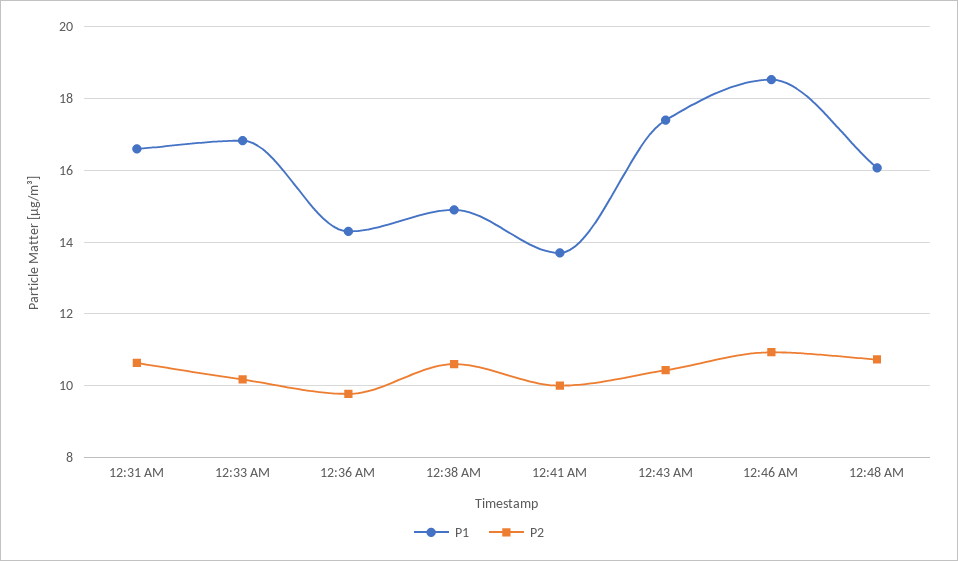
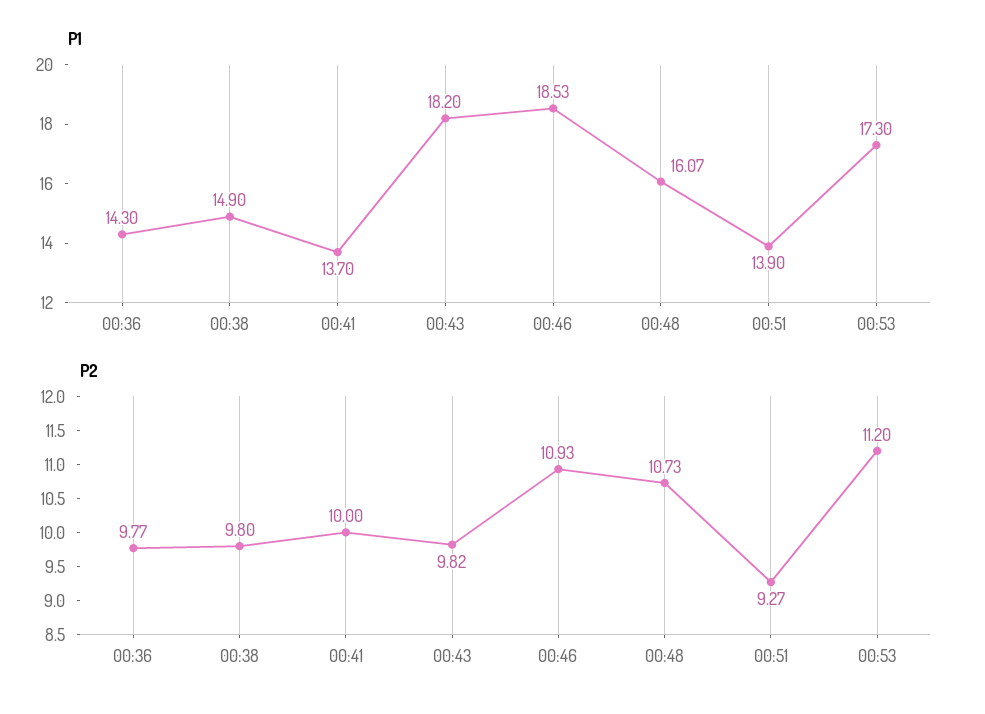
P1, 12:31 AM: 16.6 -> none
P2, 12:31 AM: 10.6 -> none
P1, 12:33 AM: 16.8 -> none
P2, 12:33 AM: 10.2 -> none
P2, 12:38 AM: 10.6 -> 9.8
P1, 12:43 AM: 17.4 -> 18.2
P2, 12:43 AM: 10.4 -> 9.82
P1, 00:51: none -> 13.9
P1, 00:53: none -> 17.3
P2, 00:51: none -> 9.27
P2, 00:53: none -> 11.2

